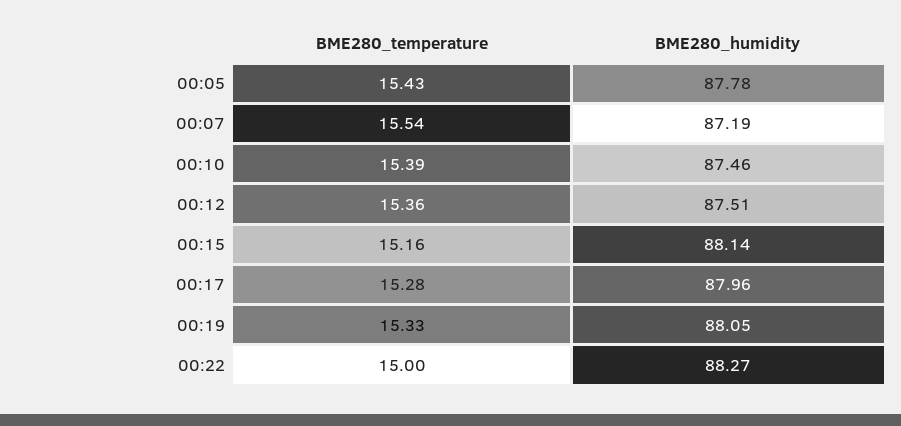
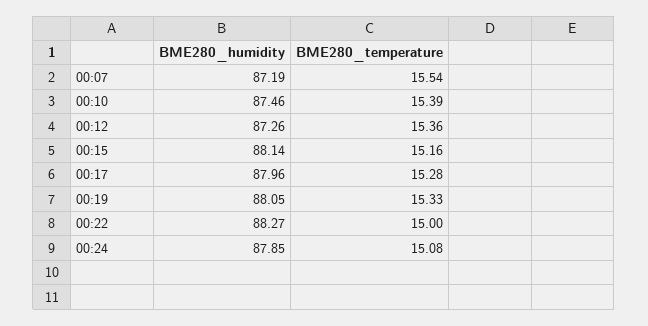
BME280_temperature, 00:05: 15.43 -> none
BME280_humidity, 00:05: 87.78 -> none
BME280_humidity, 00:12: 87.51 -> 87.26
BME280_humidity, 00:24: none -> 87.85
BME280_temperature, 00:24: none -> 15.08

